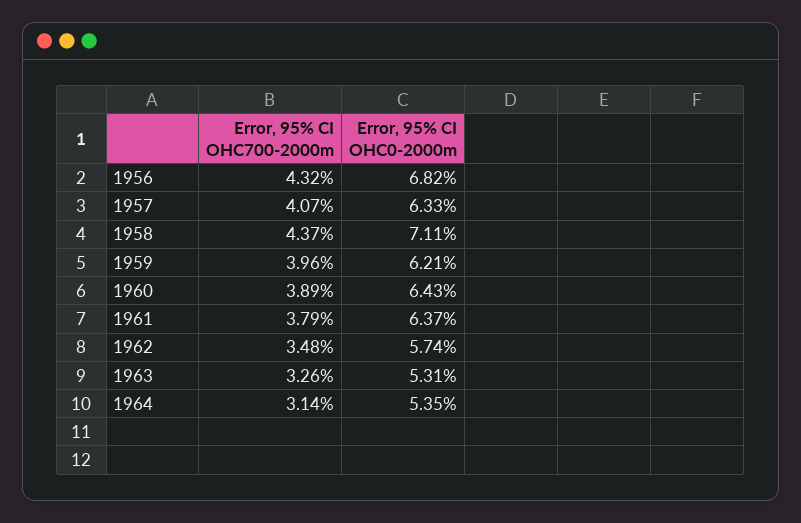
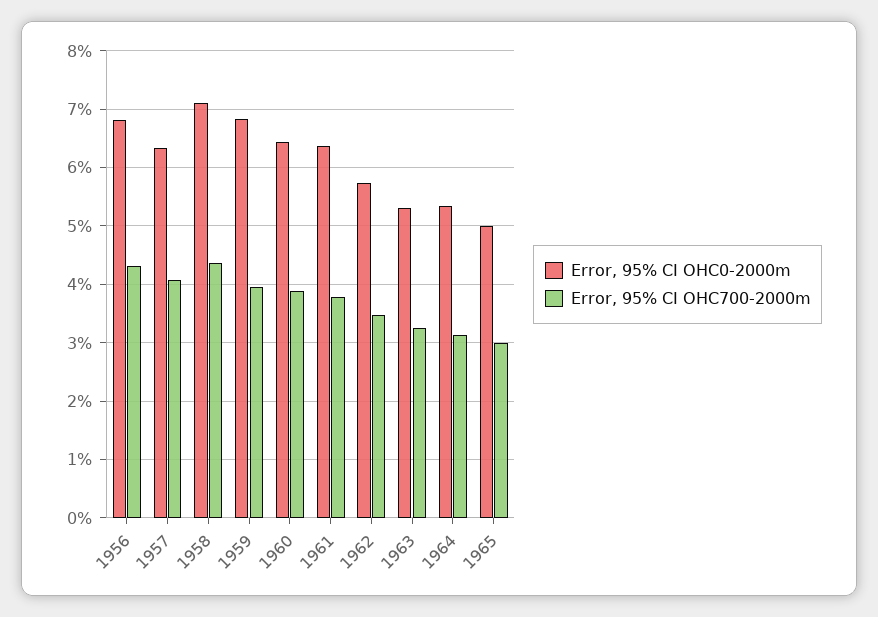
Error, 95% CI OHC0-2000m, 1959: 6.21 -> 6.8
Error, 95% CI OHC0-2000m, 1965: none -> 5
Error, 95% CI OHC700-2000m, 1965: none -> 3

